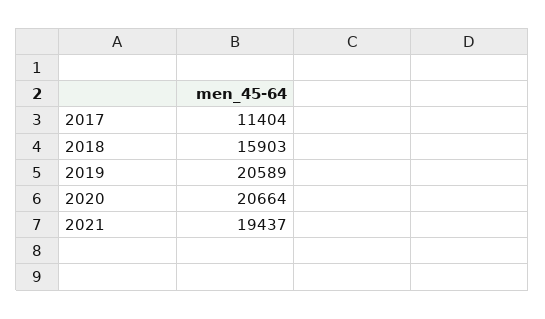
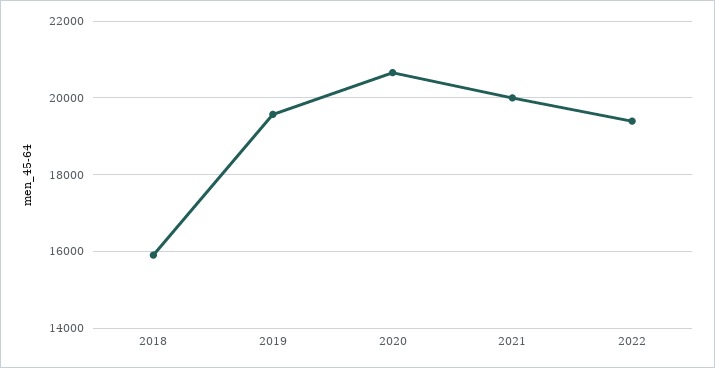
2017: 11404 -> none
2019: 20589 -> 19600
2021: 19437 -> 20000
2022: none -> 19400

